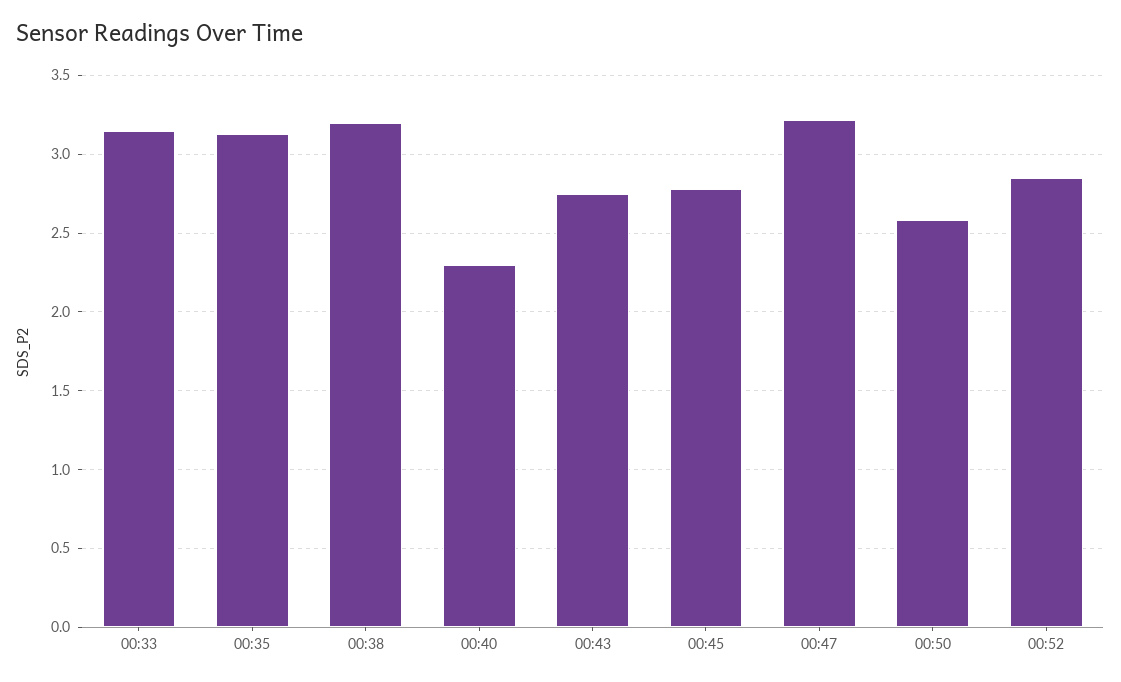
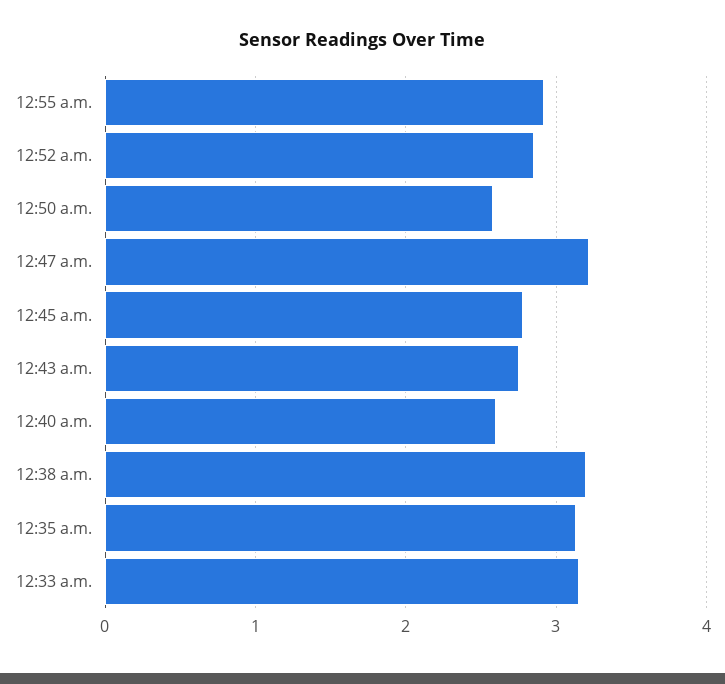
00:40: 2.3 -> 2.6
12:55 a.m.: none -> 2.9

